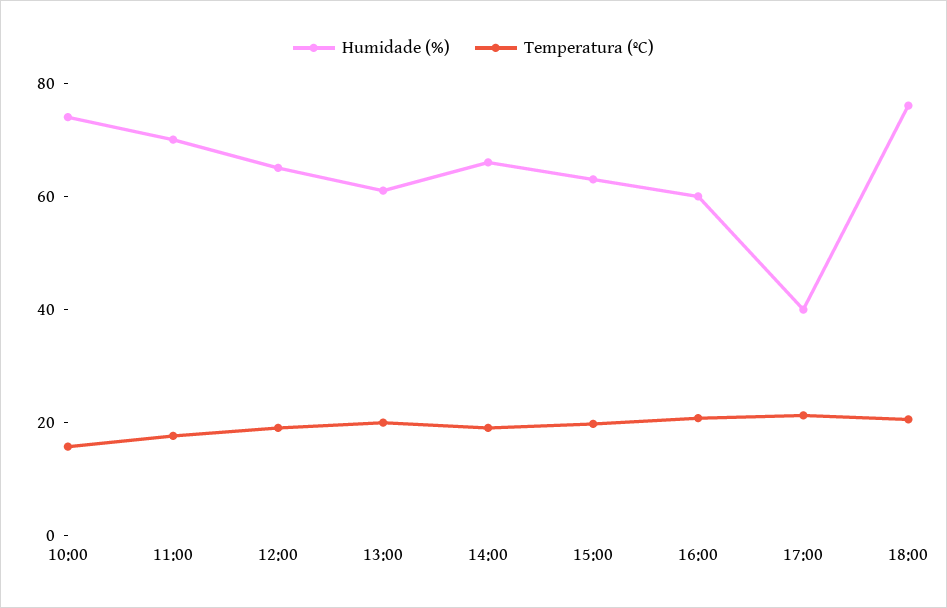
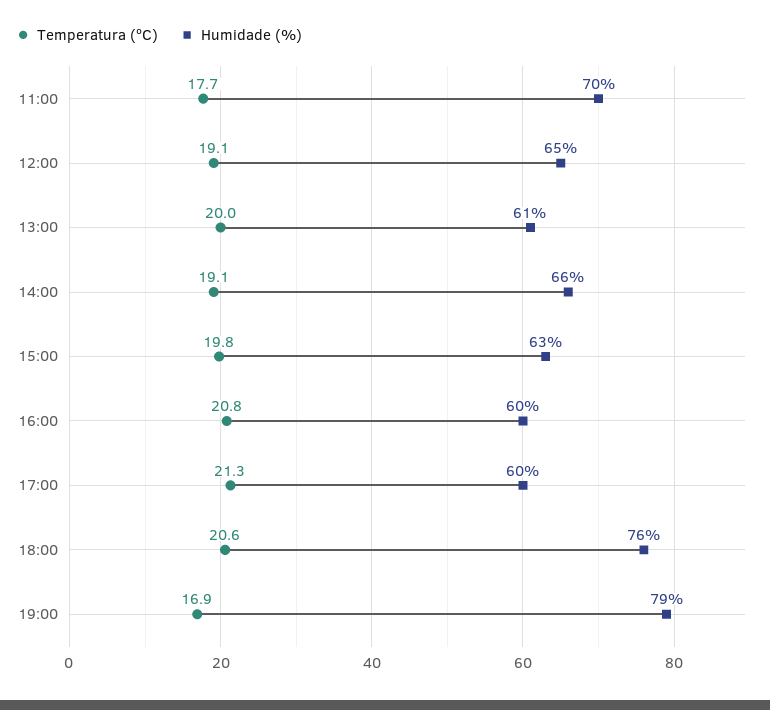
Humidade (%), 10:00: 75 -> none
Temperatura (ºC), 10:00: 15 -> none
Humidade (%), 17:00: 40 -> 60
Temperatura (ºC), 19:00: none -> 16.9
Humidade (%), 19:00: none -> 79

